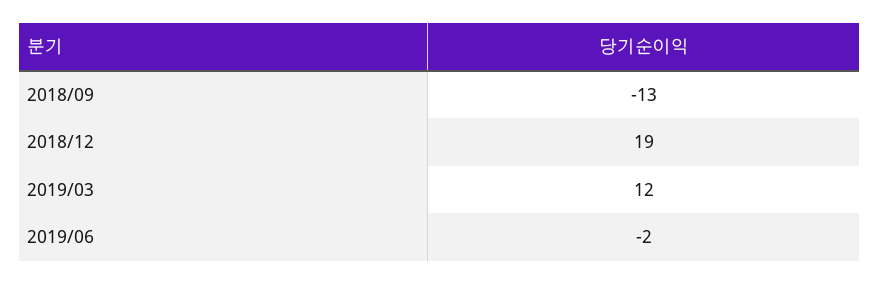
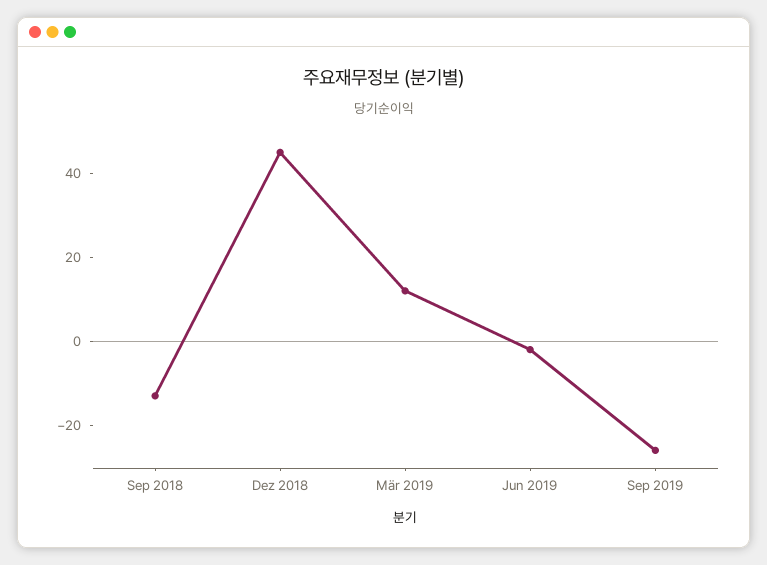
2018/12: 19 -> 45
Sep 2019: none -> -25

